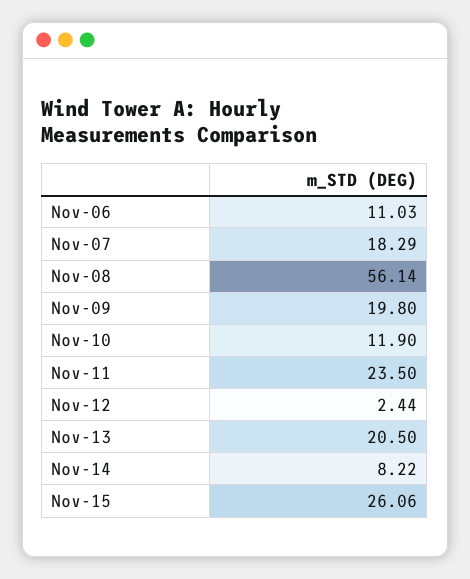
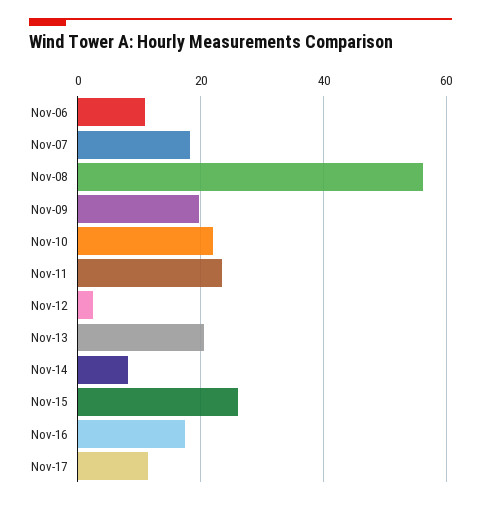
Nov-10: 11.9 -> 22
Nov-16: none -> 18
Nov-17: none -> 12

